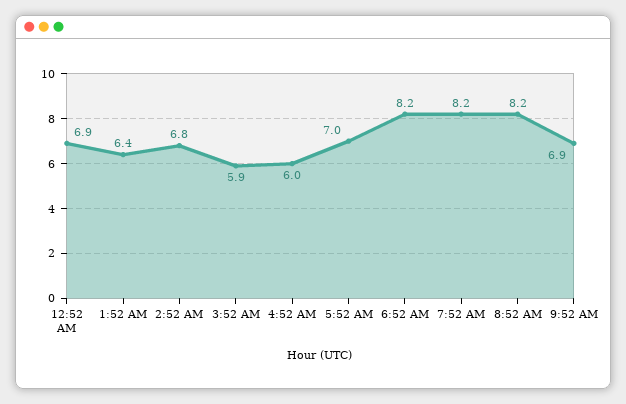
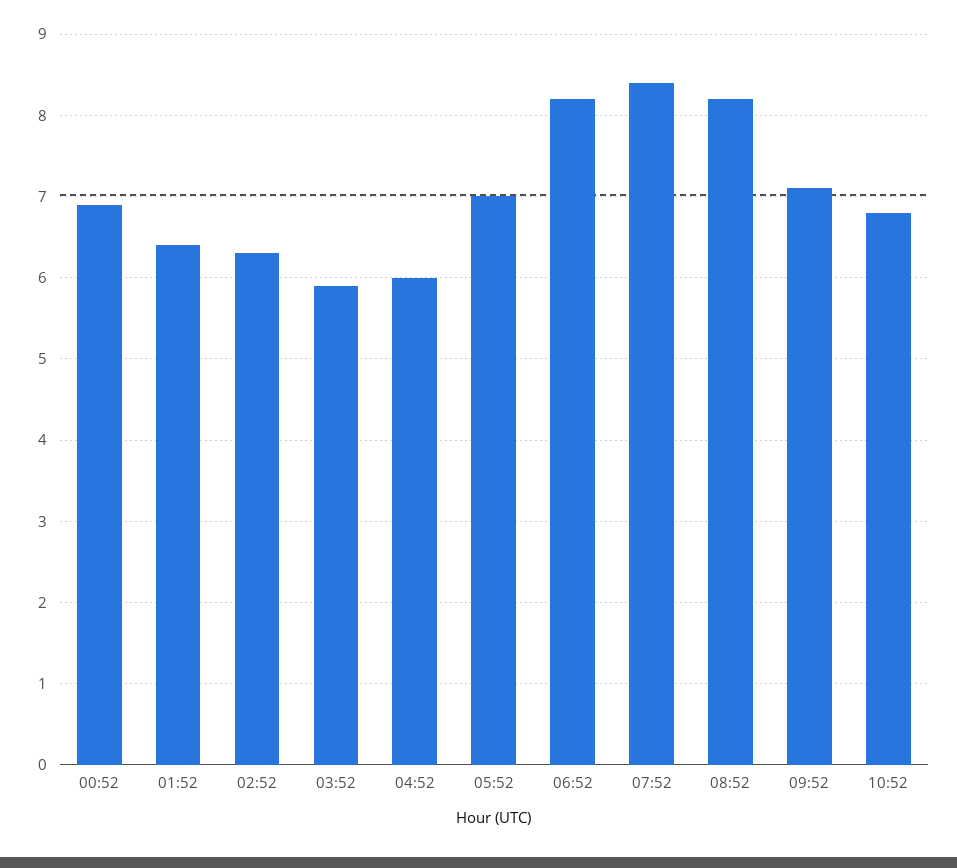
2:52 AM: 6.8 -> 6.3
7:52 AM: 8.2 -> 8.4
9:52 AM: 6.9 -> 7.1
10:52: none -> 6.8

